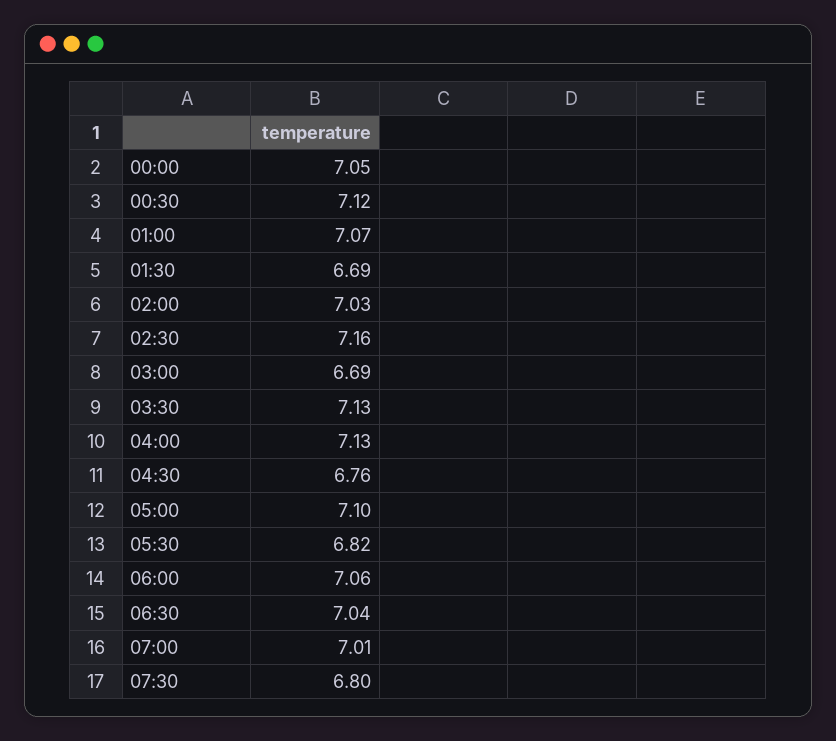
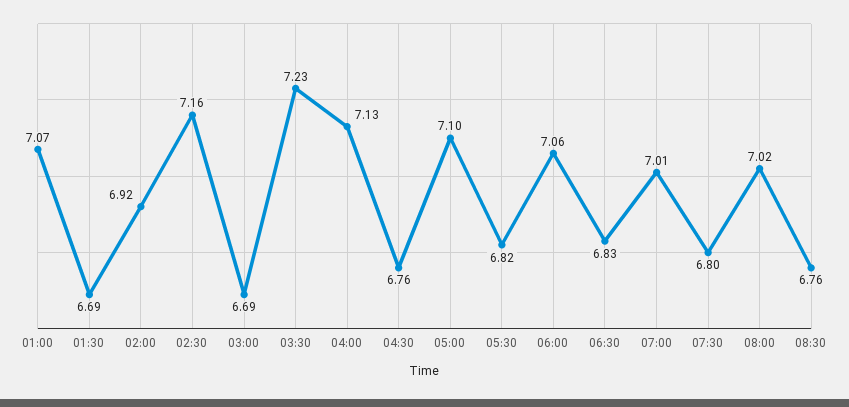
00:00: 7.05 -> none
00:30: 7.12 -> none
02:00: 7.03 -> 6.92
03:30: 7.13 -> 7.23
06:30: 7.04 -> 6.83
08:00: none -> 7.02
08:30: none -> 6.76

